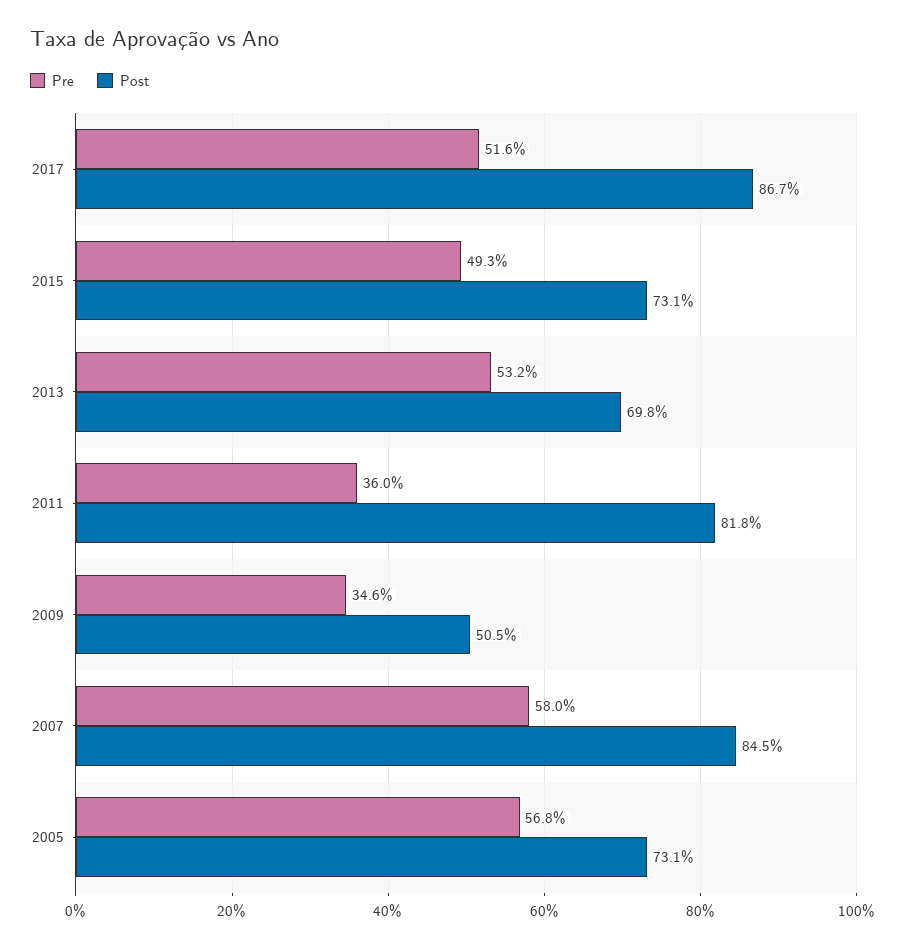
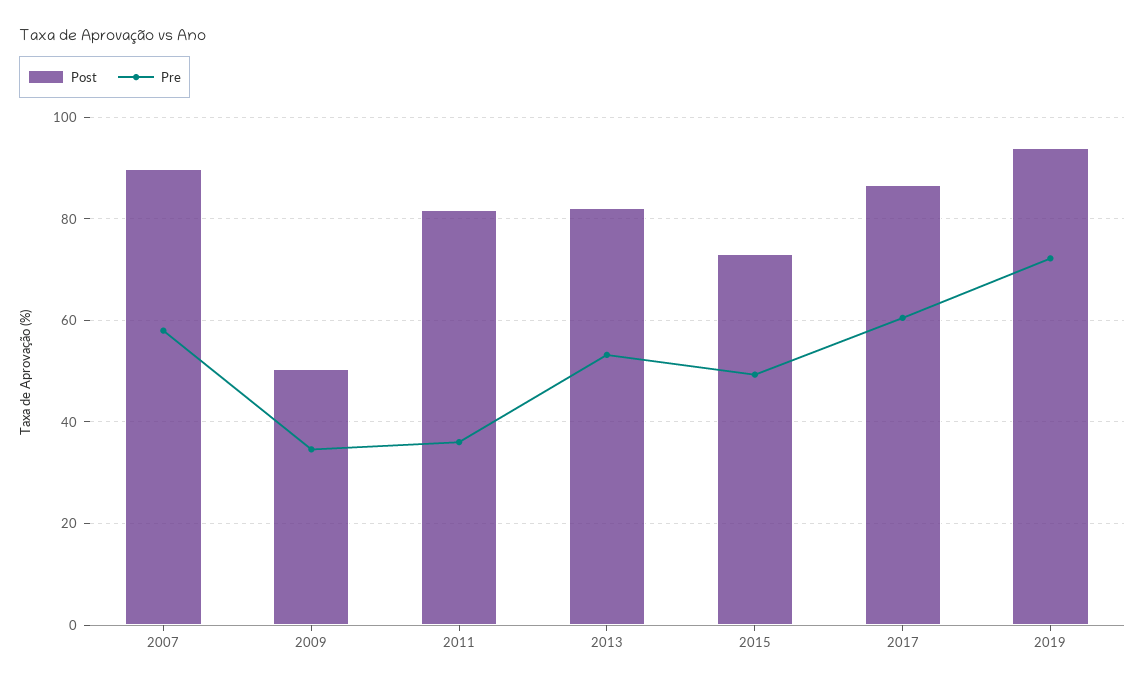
Pre, 2017: 51.6 -> 60
Post, 2013: 69.8 -> 82
Post, 2007: 84.5 -> 90
Pre, 2005: 56.8 -> none
Post, 2005: 73.1 -> none
Post, 2019: none -> 94
Pre, 2019: none -> 72

